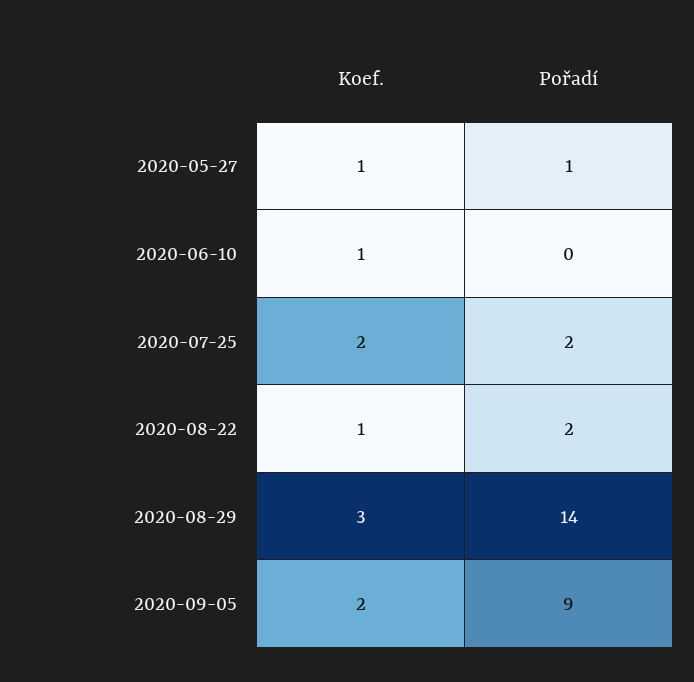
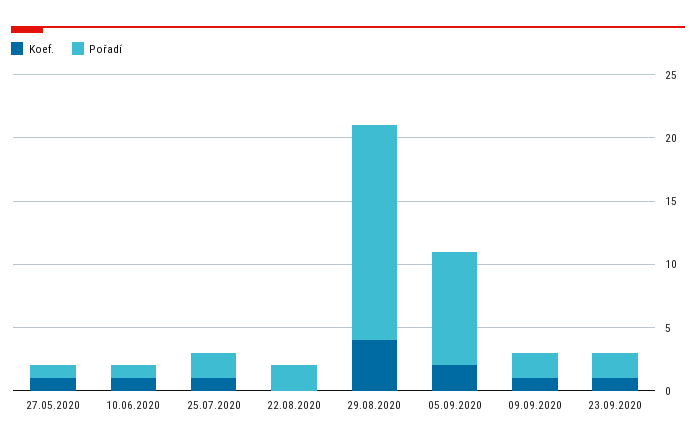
Pořadí, 2020-06-10: 0 -> 1
Koef., 2020-07-25: 2 -> 1
Koef., 2020-08-22: 1 -> 0
Koef., 2020-08-29: 3 -> 4
Pořadí, 2020-08-29: 14 -> 17
Koef., 09.09.2020: none -> 1
Pořadí, 09.09.2020: none -> 2
Koef., 23.09.2020: none -> 1
Pořadí, 23.09.2020: none -> 2

